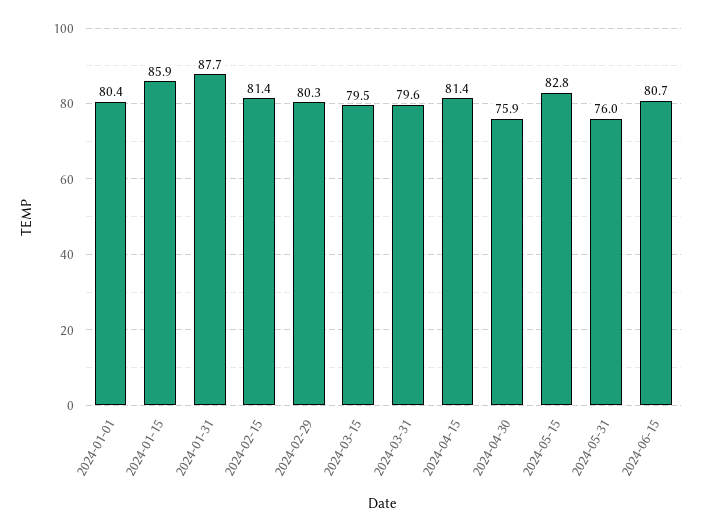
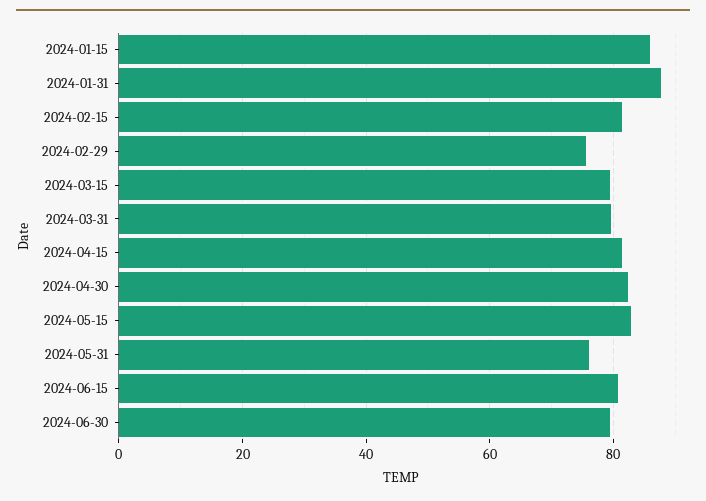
2024-01-01: 80.4 -> none
2024-02-29: 80.3 -> 76
2024-04-30: 75.9 -> 82
2024-06-30: none -> 80

